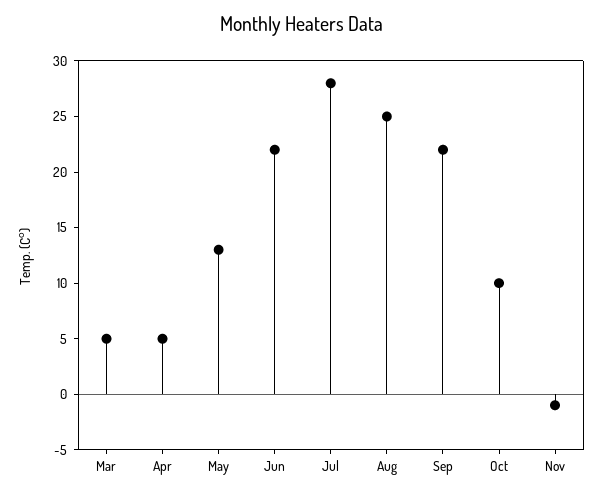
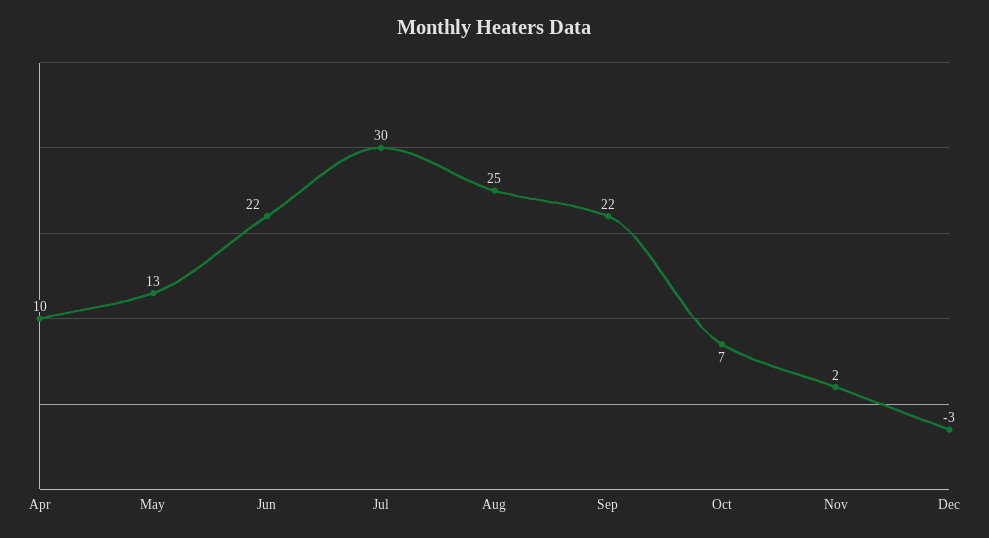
Mar: 5 -> none
Apr: 5 -> 10
Jul: 28 -> 30
Oct: 10 -> 7
Nov: -1 -> 2
Dec: none -> -3

